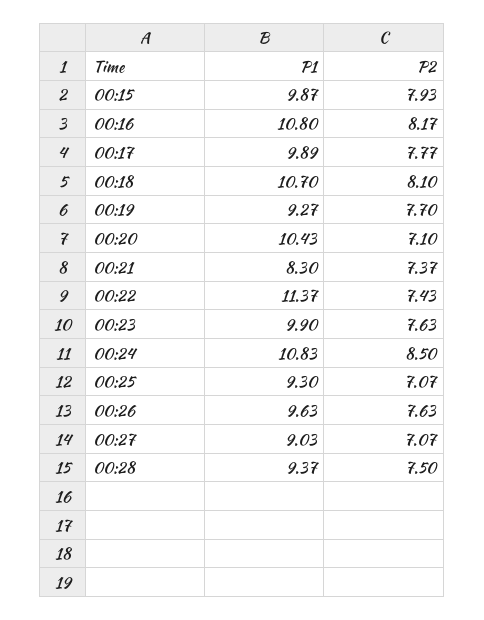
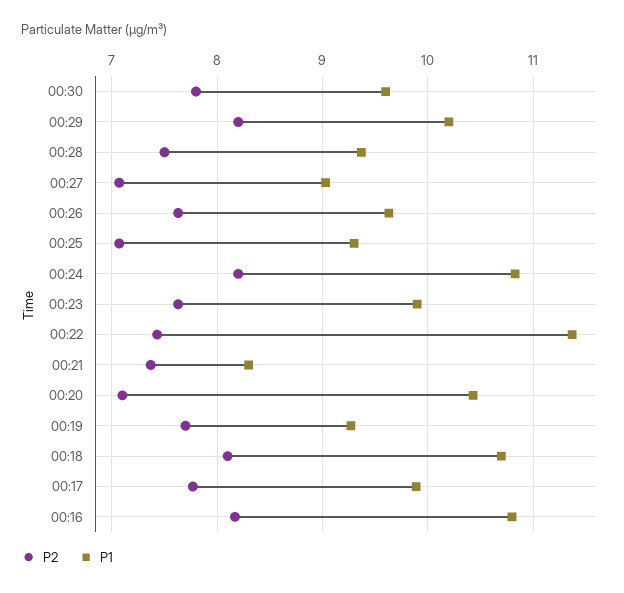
P1, 00:15: 9.87 -> none
P2, 00:15: 7.93 -> none
P2, 00:24: 8.5 -> 8.2
P2, 00:30: none -> 7.8
P1, 00:30: none -> 9.6
P2, 00:29: none -> 8.2
P1, 00:29: none -> 10.2

